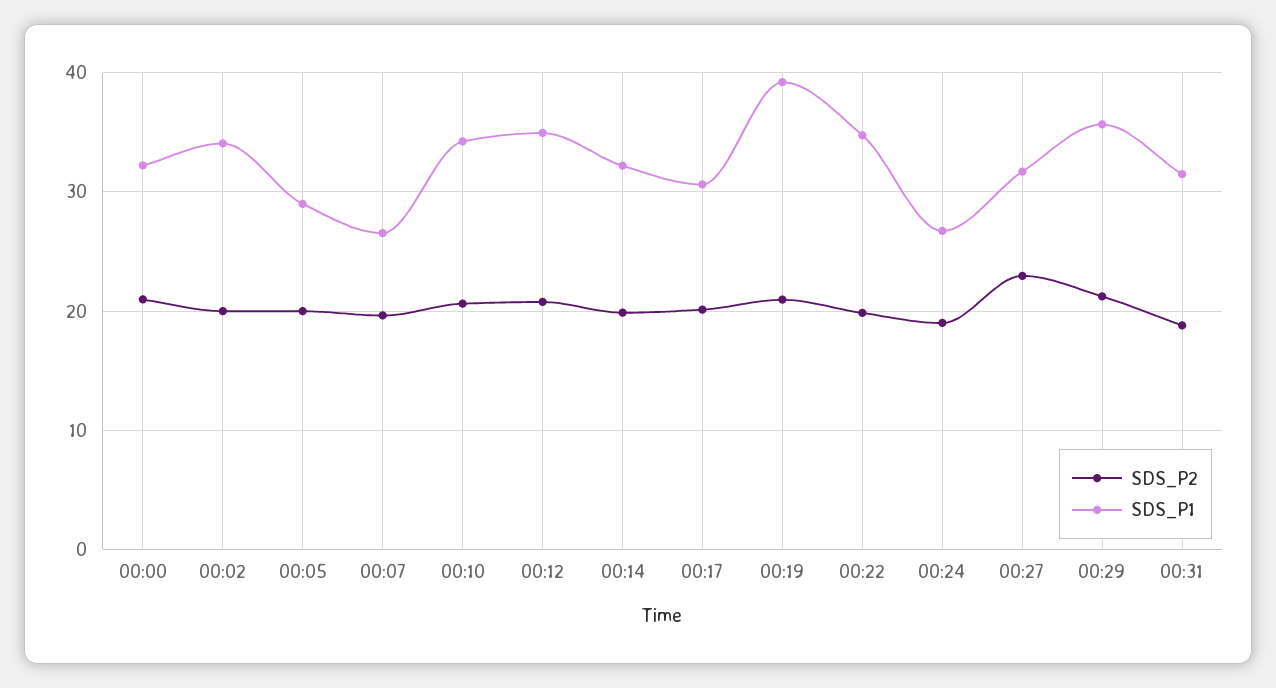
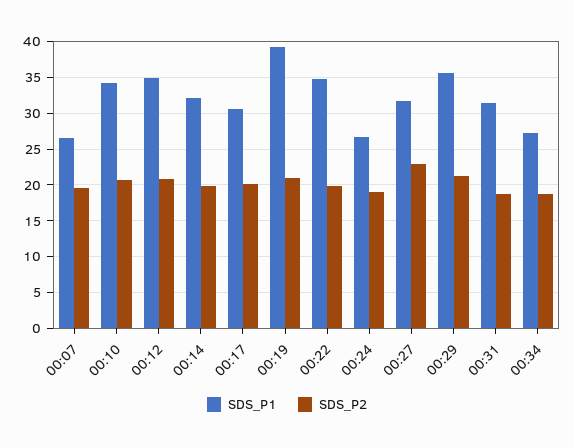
SDS_P2, 00:00: 21 -> none
SDS_P1, 00:00: 32 -> none
SDS_P2, 00:02: 20 -> none
SDS_P1, 00:02: 34 -> none
SDS_P2, 00:05: 20 -> none
SDS_P1, 00:05: 29 -> none
SDS_P1, 00:34: none -> 27
SDS_P2, 00:34: none -> 19

